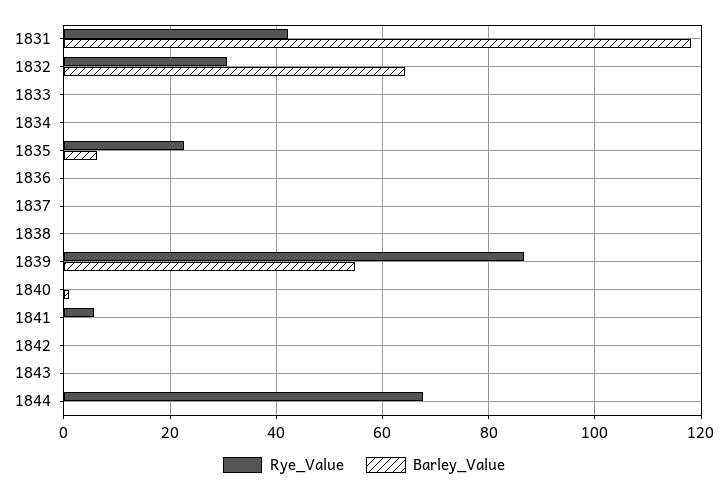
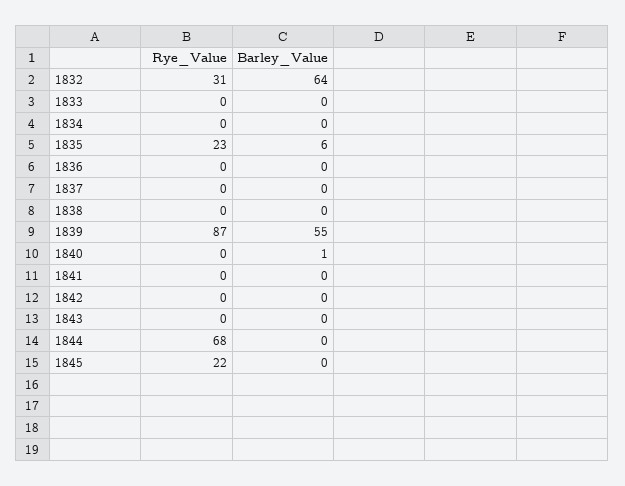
Rye_Value, 1831: 42 -> none
Barley_Value, 1831: 118 -> none
Rye_Value, 1841: 6 -> 0
Rye_Value, 1845: none -> 22
Barley_Value, 1845: none -> 0

